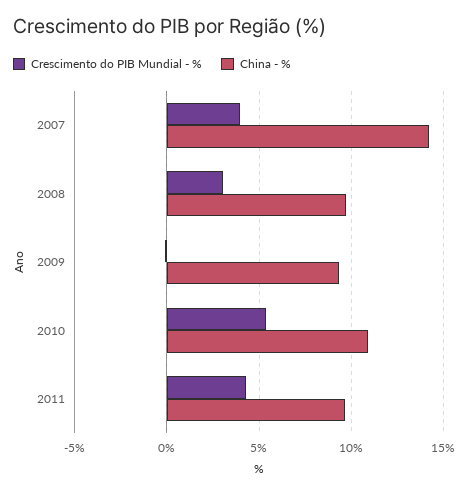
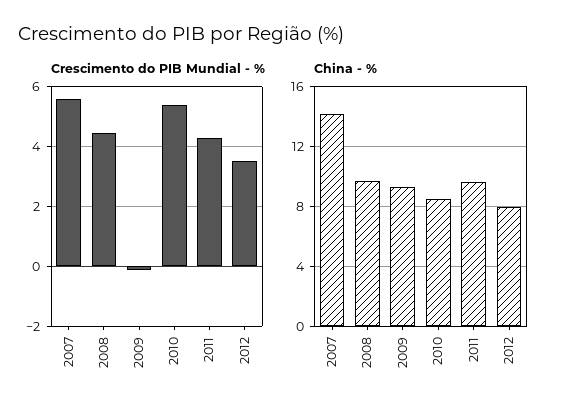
Crescimento do PIB Mundial - %, 2007: 4 -> 5.5
Crescimento do PIB Mundial - %, 2008: 3 -> 4.5
China - %, 2010: 11 -> 8.5
Crescimento do PIB Mundial - %, 2012: none -> 3.5
China - %, 2012: none -> 8

